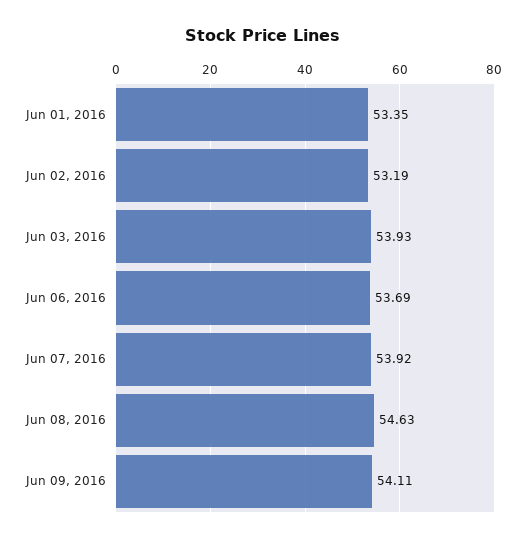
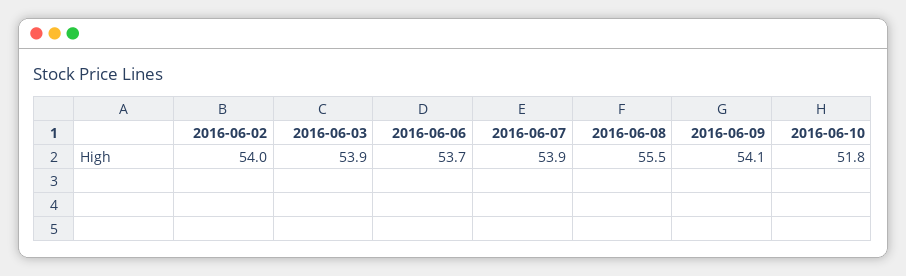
Jun 01, 2016: 53.35 -> none
Jun 02, 2016: 53.19 -> 54
Jun 08, 2016: 54.63 -> 55.5
2016-06-10: none -> 51.8

